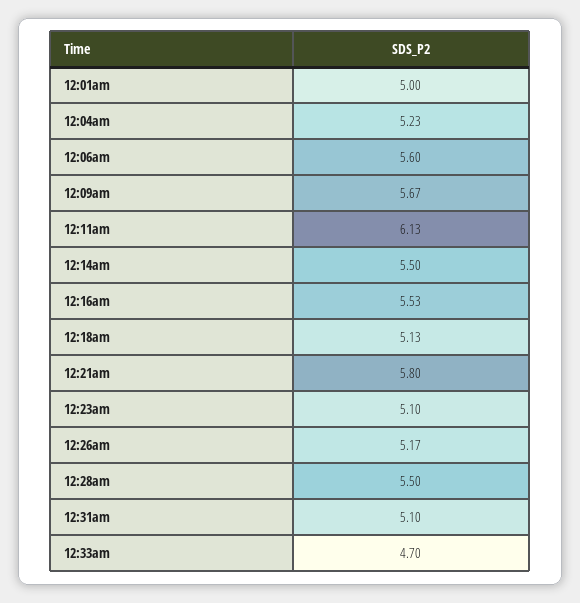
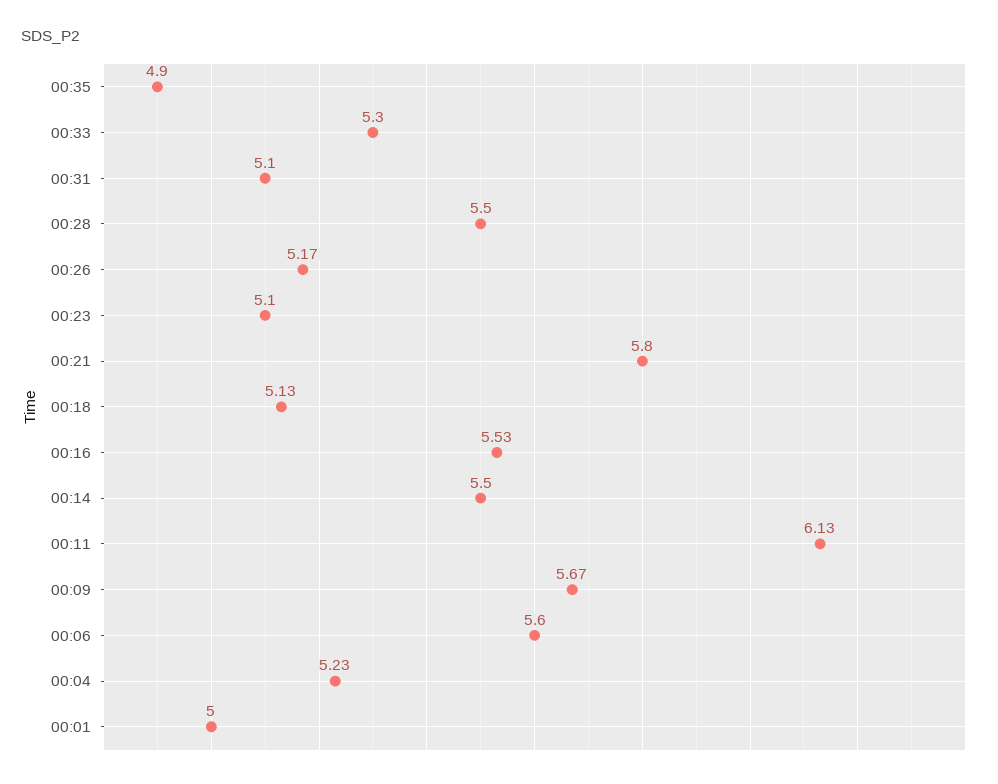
12:33am: 4.7 -> 5.3
00:35: none -> 4.9

